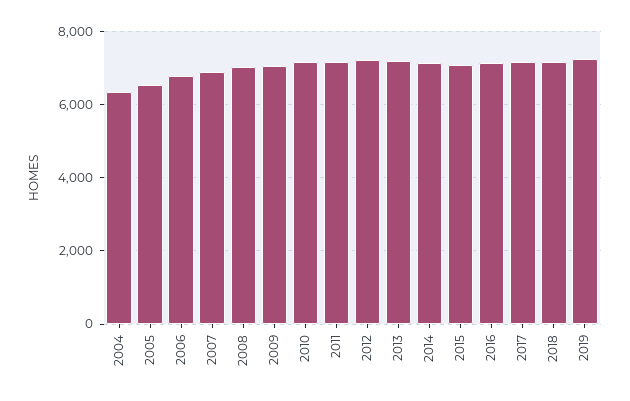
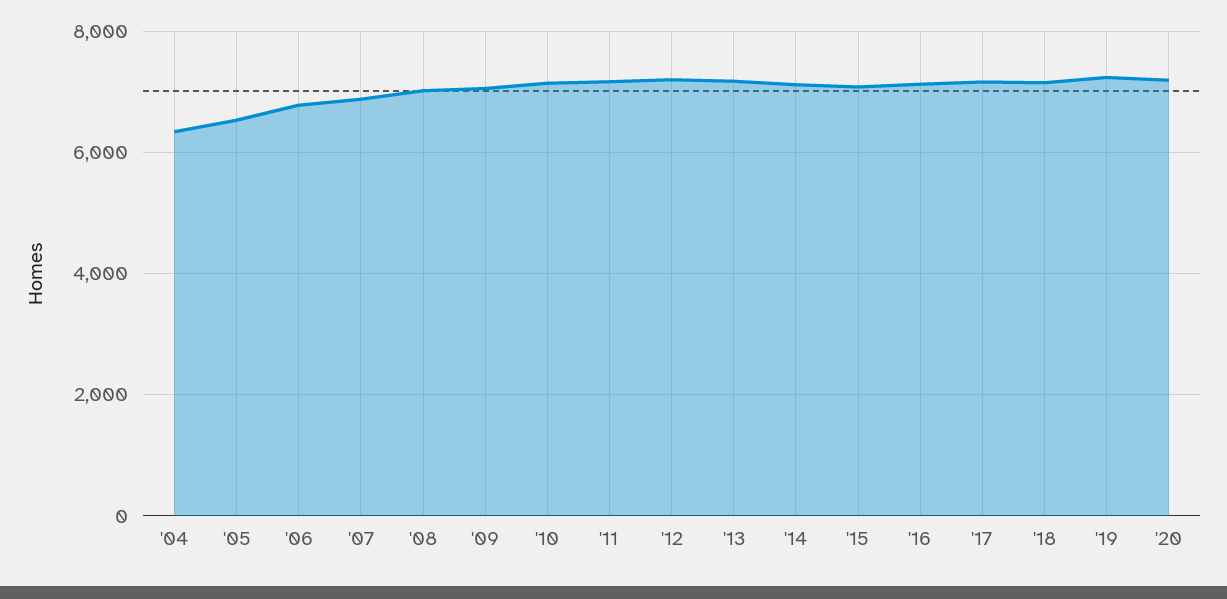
'20: none -> 7200

